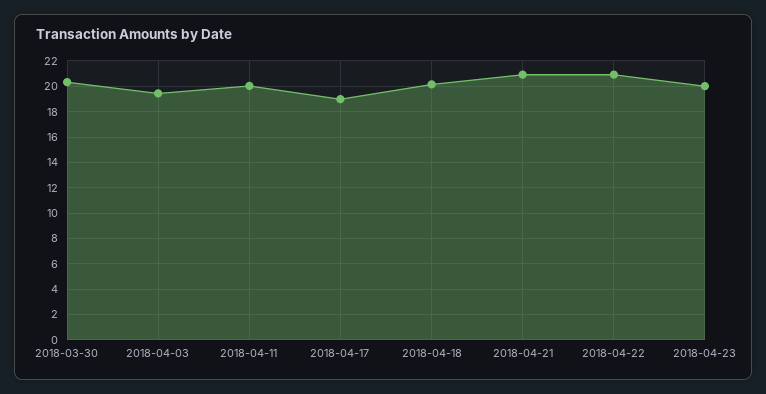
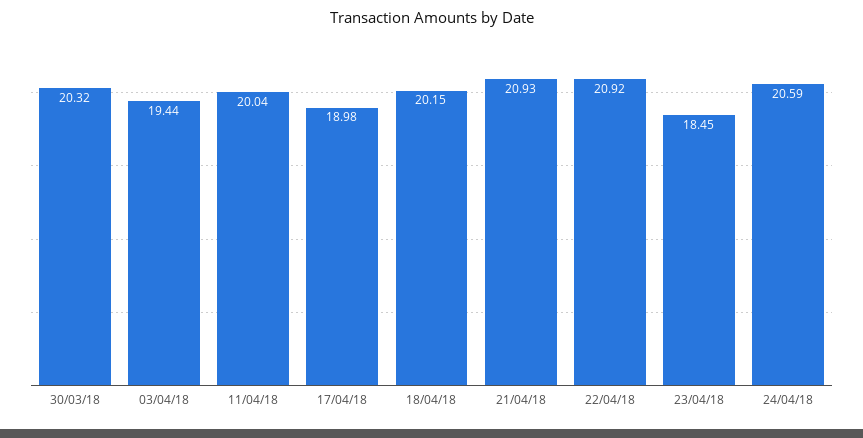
2018-04-23: 20 -> 18.45
24/04/18: none -> 20.59

